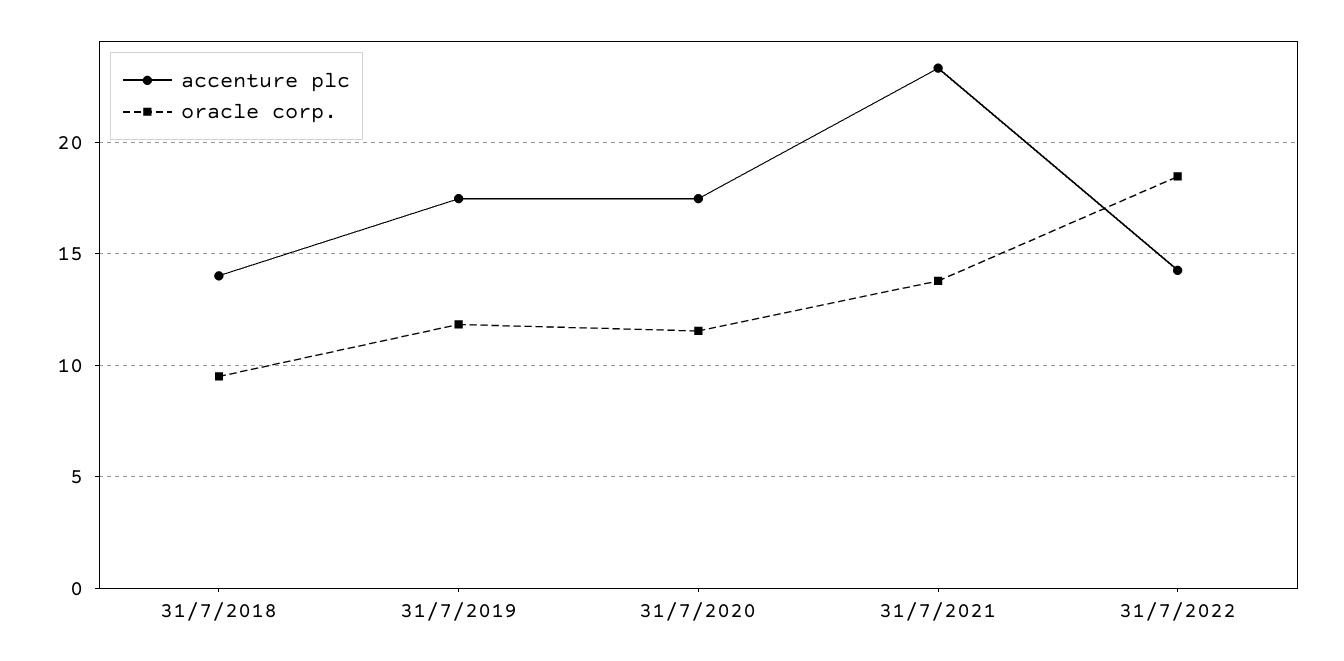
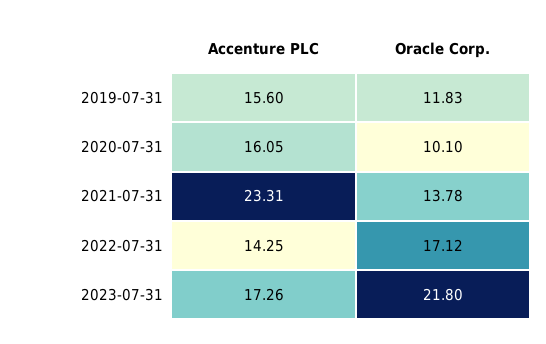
accenture plc, 31/7/2018: 14 -> none
oracle corp., 31/7/2018: 9.5 -> none
accenture plc, 31/7/2019: 17.5 -> 15.6
accenture plc, 31/7/2020: 17.5 -> 16.05
oracle corp., 31/7/2020: 11.5 -> 10.1
oracle corp., 31/7/2022: 18.5 -> 17.12
accenture plc, 2023-07-31: none -> 17.26
oracle corp., 2023-07-31: none -> 21.8

